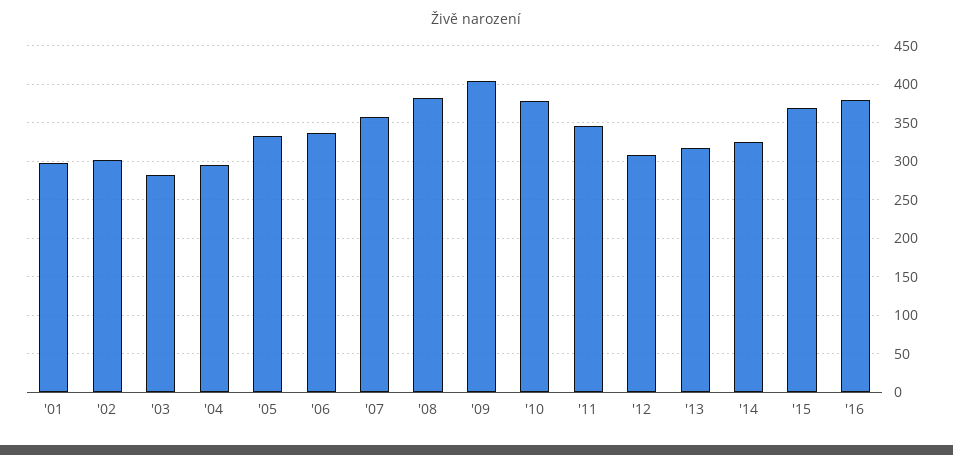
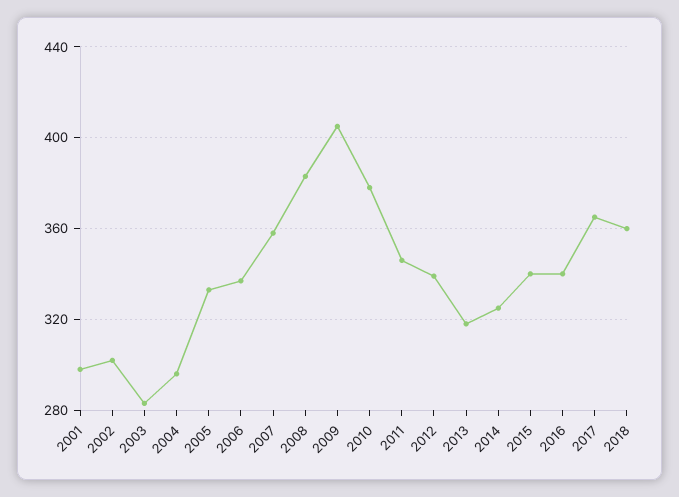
'12: 310 -> 340
'15: 370 -> 340
'16: 380 -> 340
2017: none -> 365
2018: none -> 360

